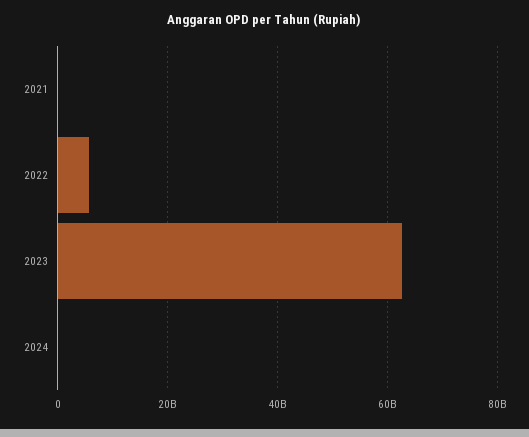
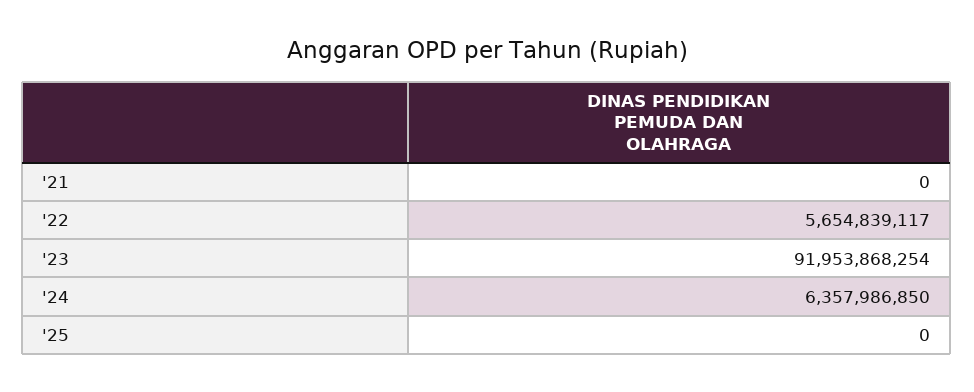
2023: 62000000000 -> 91953868254
2024: 0 -> 6357986850
'25: none -> 0

